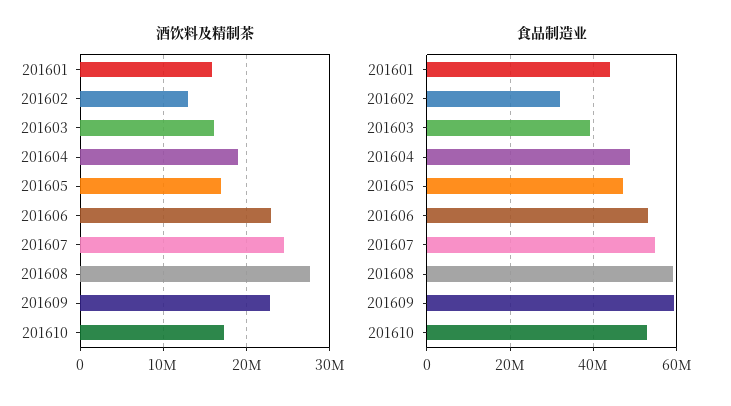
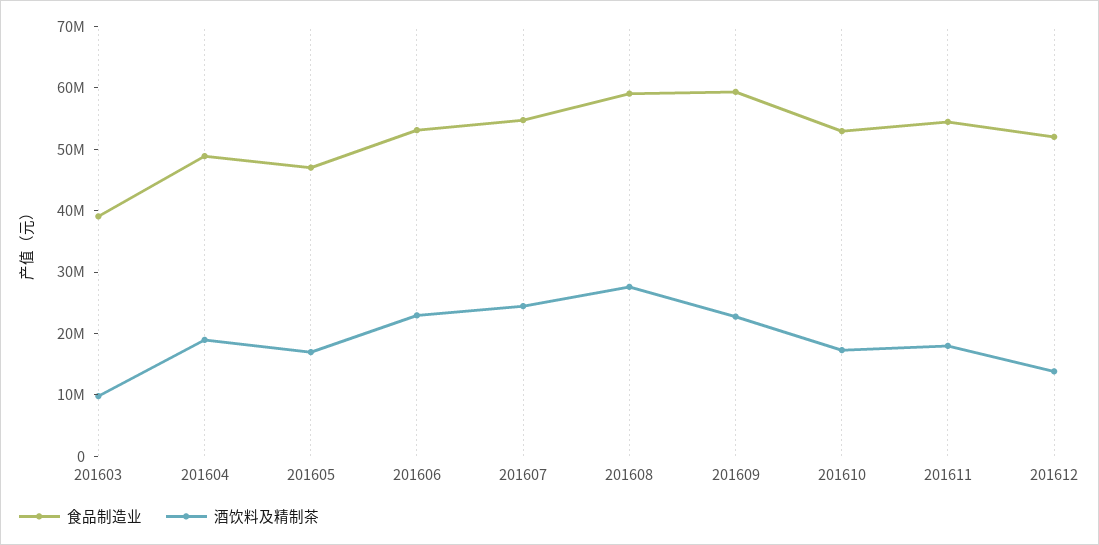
酒饮料及精制茶, 201601: 16000000 -> none
酒饮料及精制茶, 201602: 13000000 -> none
酒饮料及精制茶, 201603: 16000000 -> 10000000
食品制造业, 201601: 44000000 -> none
食品制造业, 201602: 32000000 -> none
食品制造业, 201611: none -> 54000000
酒饮料及精制茶, 201611: none -> 18000000
食品制造业, 201612: none -> 52000000
酒饮料及精制茶, 201612: none -> 14000000

